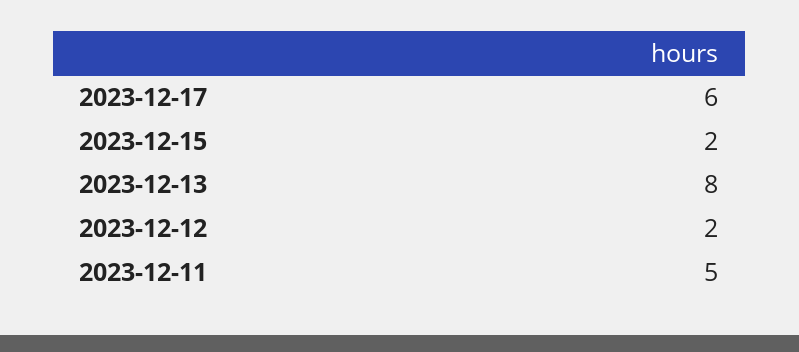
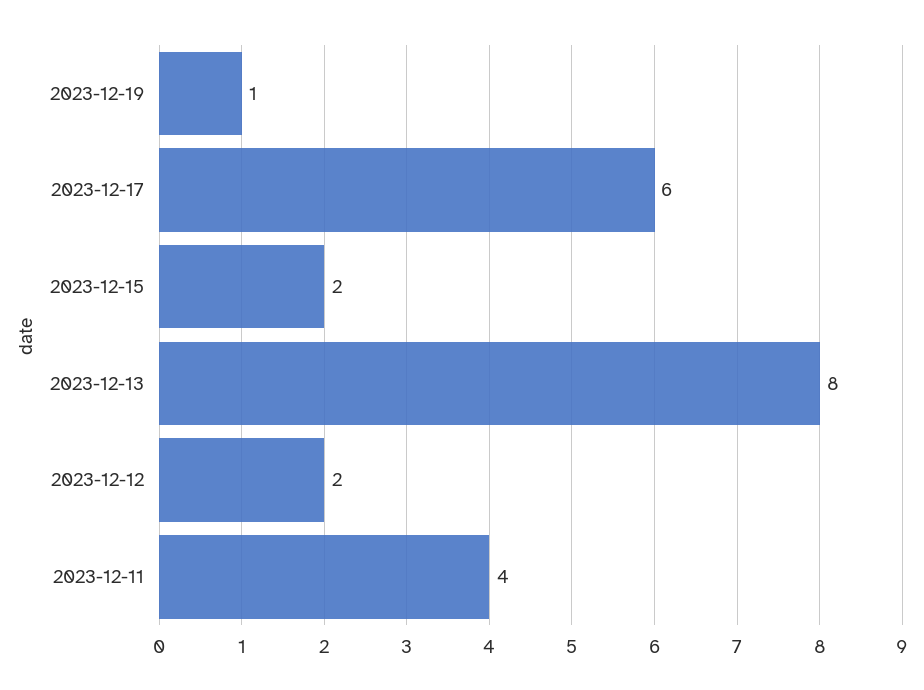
2023-12-11: 5 -> 4
2023-12-19: none -> 1

